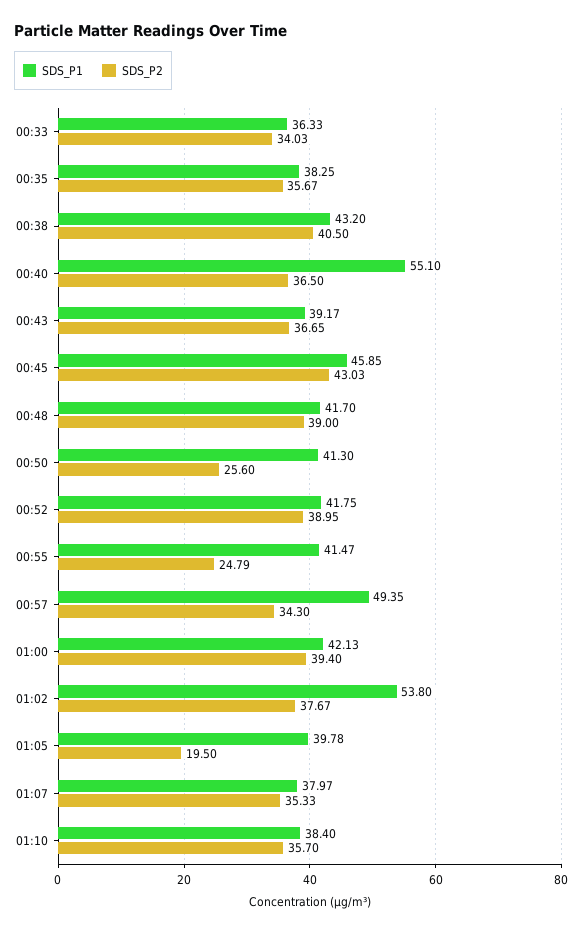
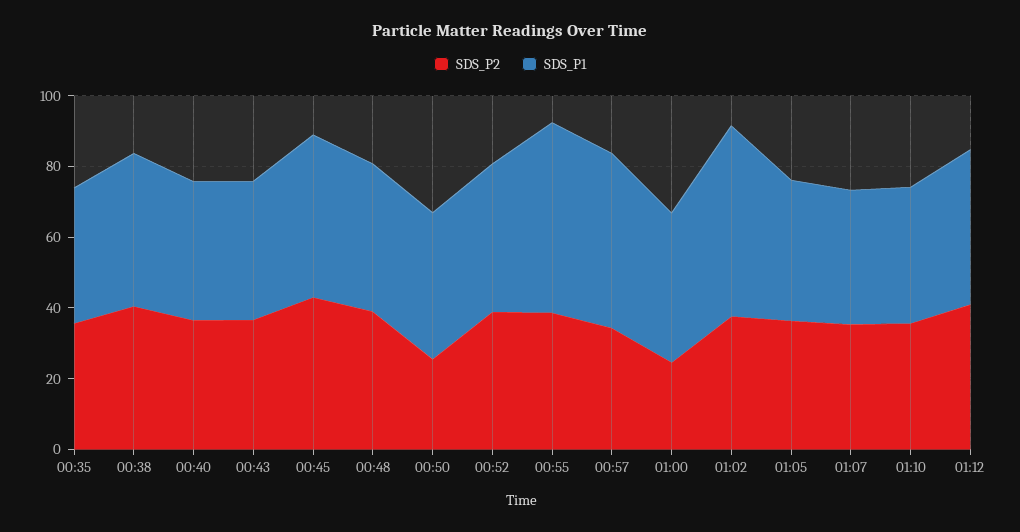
SDS_P1, 00:33: 36.33 -> none
SDS_P2, 00:33: 34.03 -> none
SDS_P1, 00:40: 55.1 -> 40
SDS_P1, 00:55: 41.47 -> 55
SDS_P2, 00:55: 24.79 -> 40
SDS_P2, 01:00: 39.4 -> 25
SDS_P2, 01:05: 19.5 -> 35
SDS_P2, 01:12: none -> 40
SDS_P1, 01:12: none -> 45

